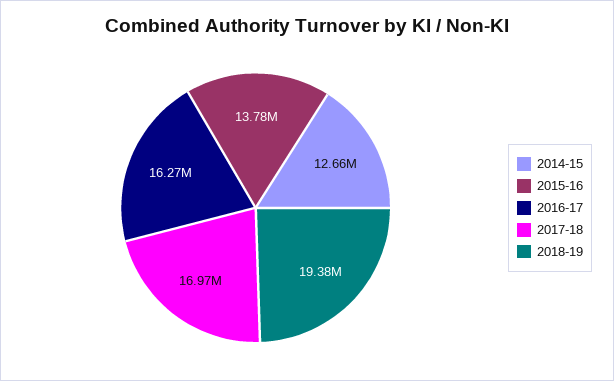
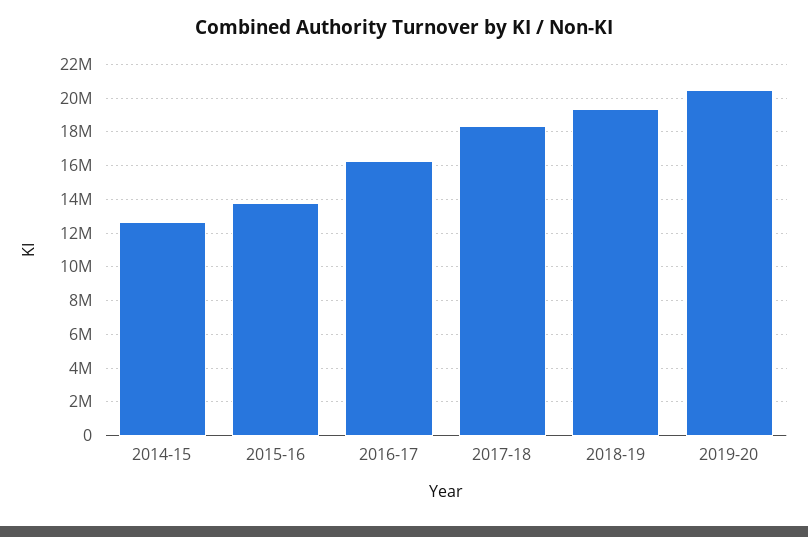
2017-18: 16970000 -> 18500000
2019-20: none -> 20500000

